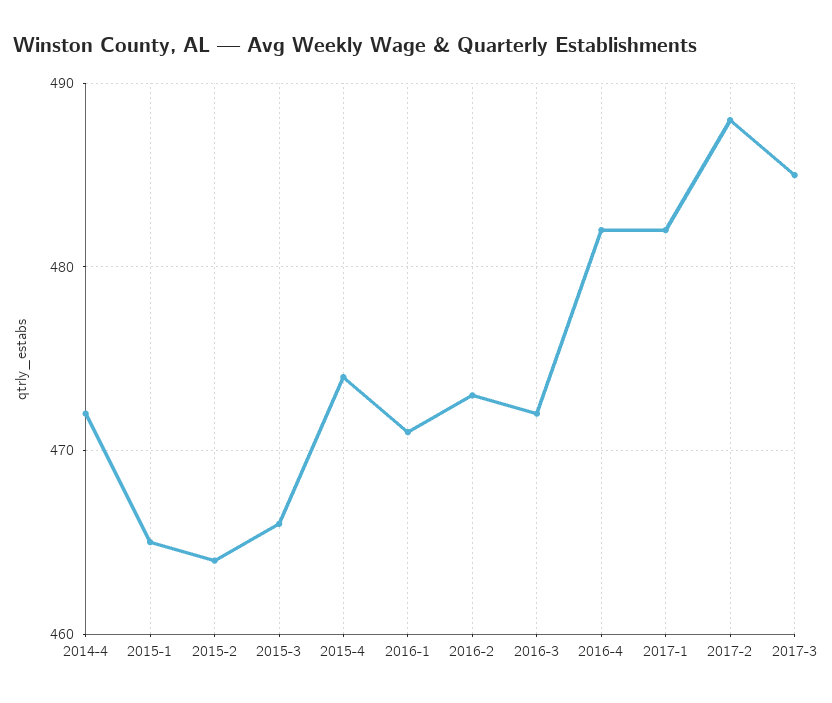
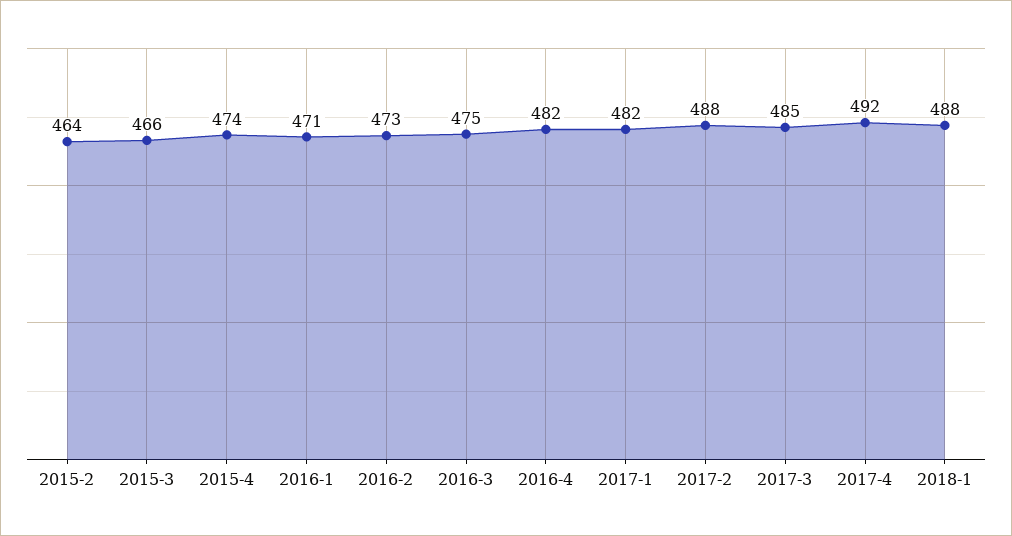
2014-4: 472 -> none
2015-1: 465 -> none
2016-3: 472 -> 475
2017-4: none -> 492
2018-1: none -> 488

